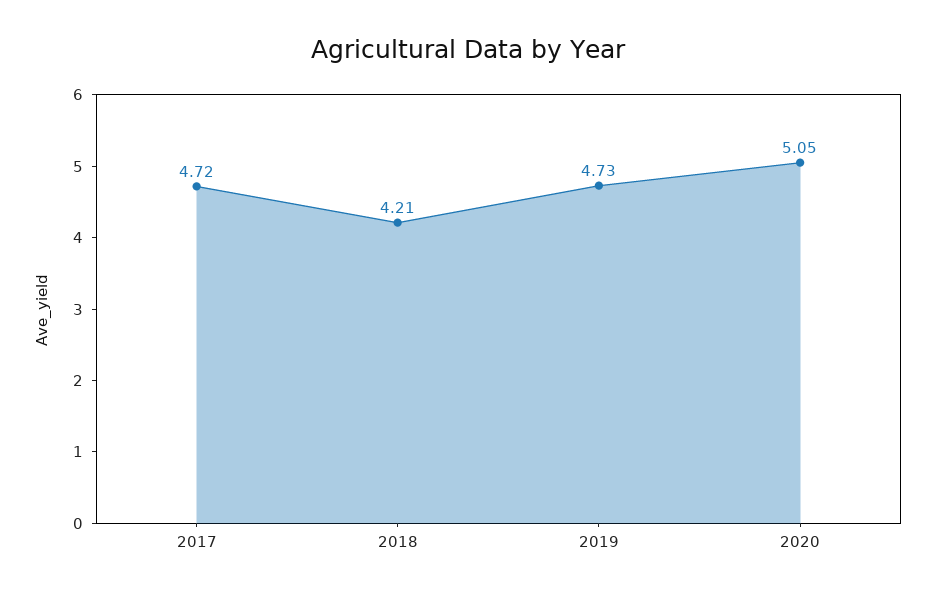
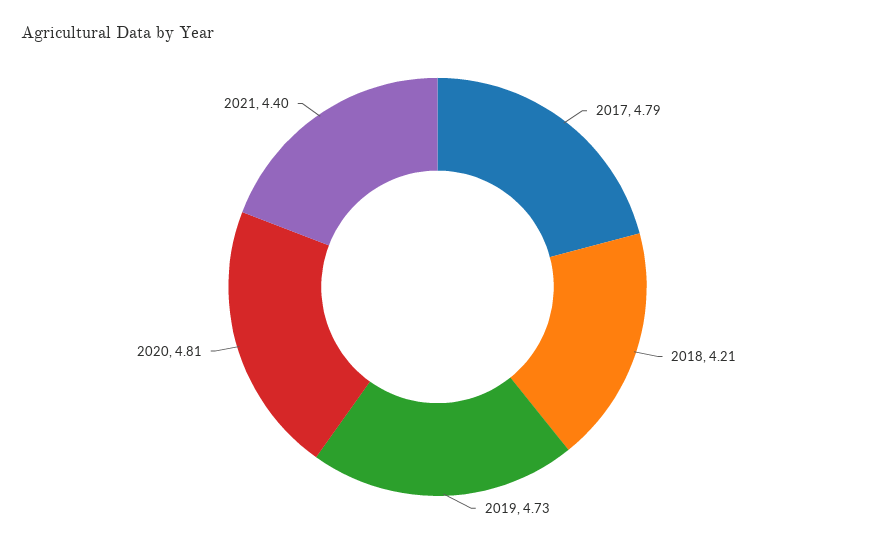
2017: 4.72 -> 4.79
2020: 5.05 -> 4.81
2021: none -> 4.4

